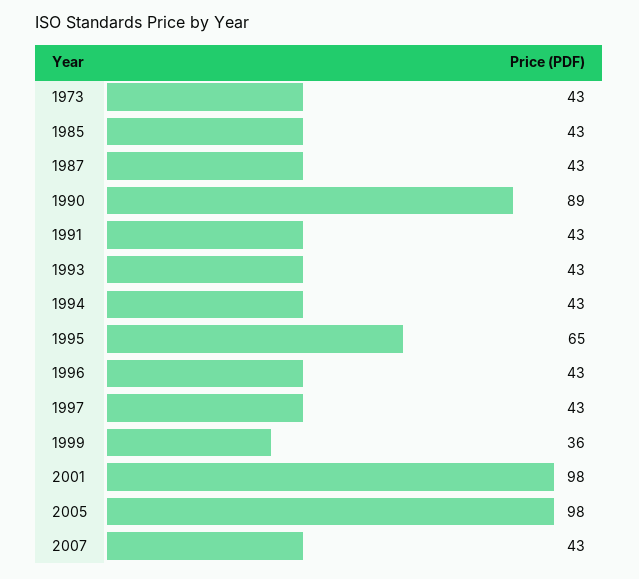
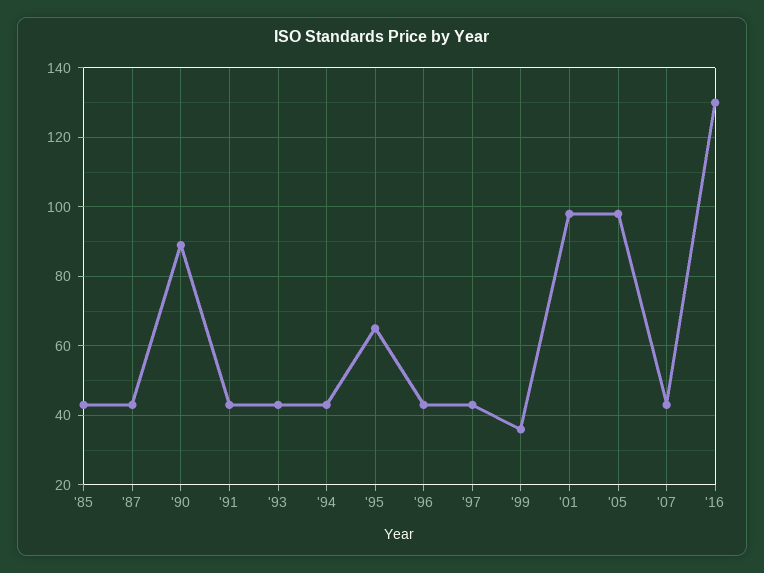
1973: 43 -> none
'16: none -> 130

